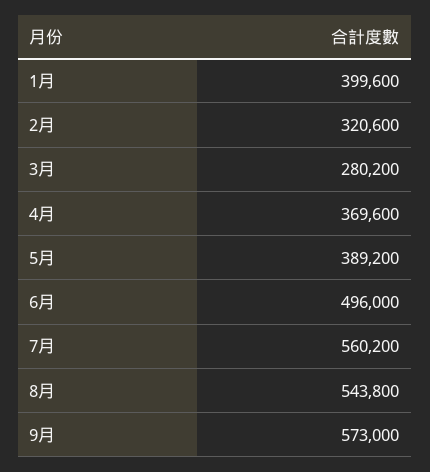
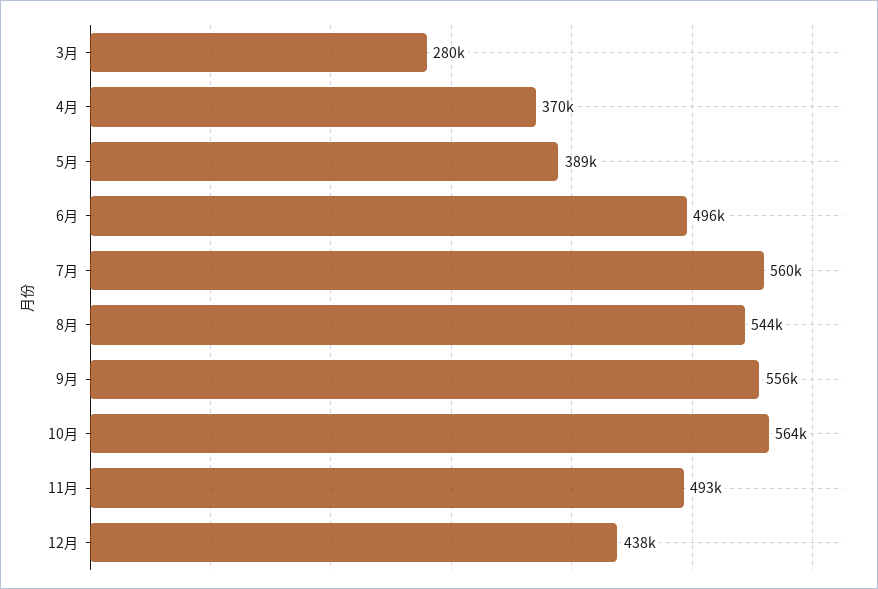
1月: 399600 -> none
2月: 320600 -> none
9月: 573000 -> 556000
10月: none -> 564000
11月: none -> 493000
12月: none -> 438000

